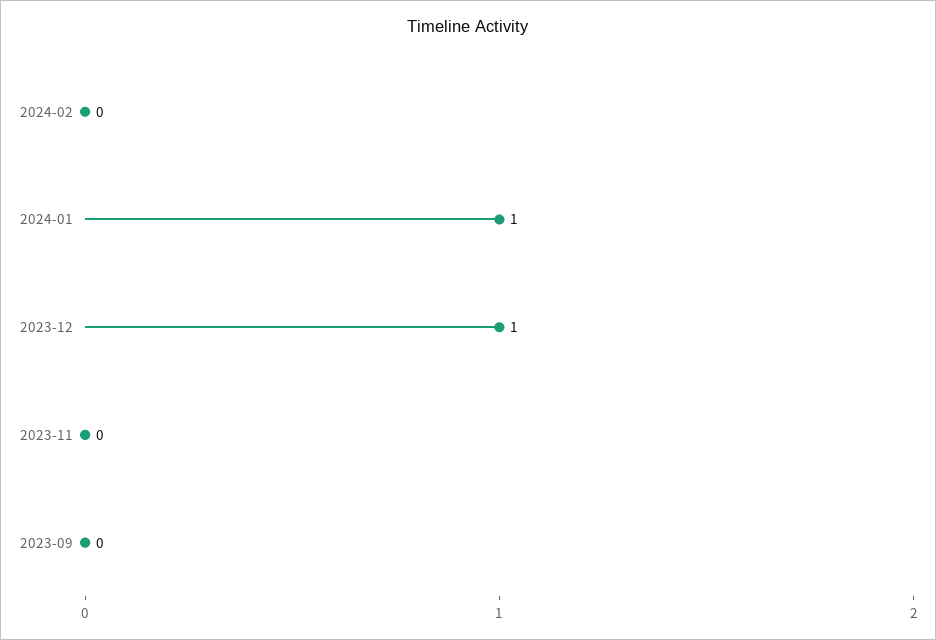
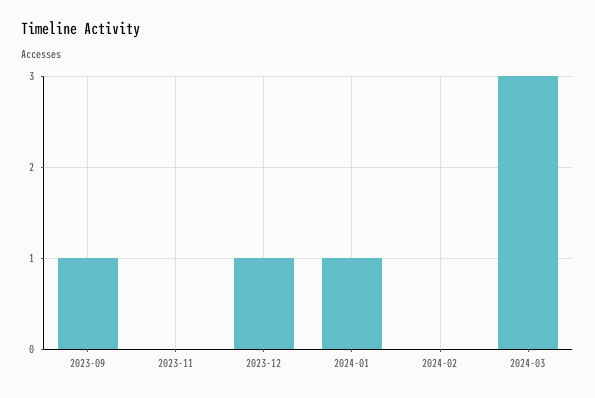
2023-09: 0 -> 1
2024-03: none -> 3

